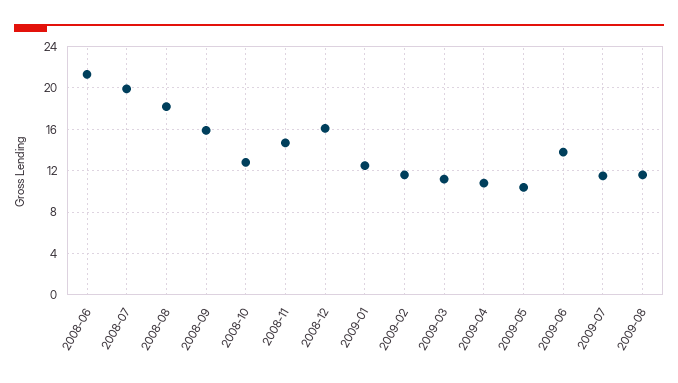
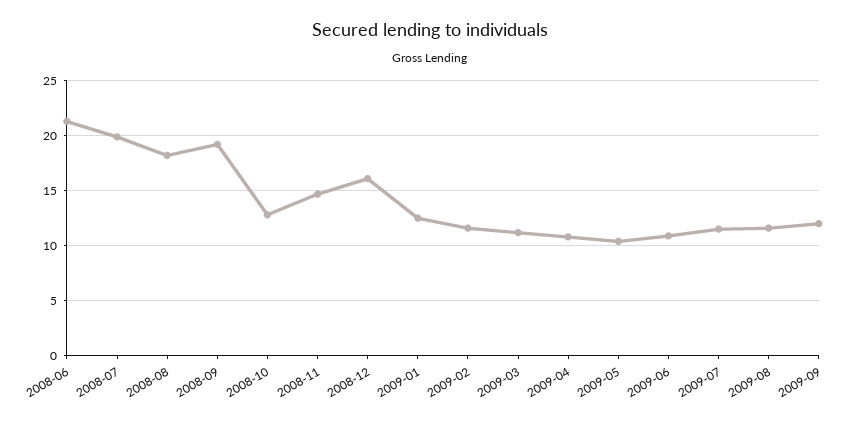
2008-09: 16 -> 19
2009-06: 14 -> 11
2009-09: none -> 12

